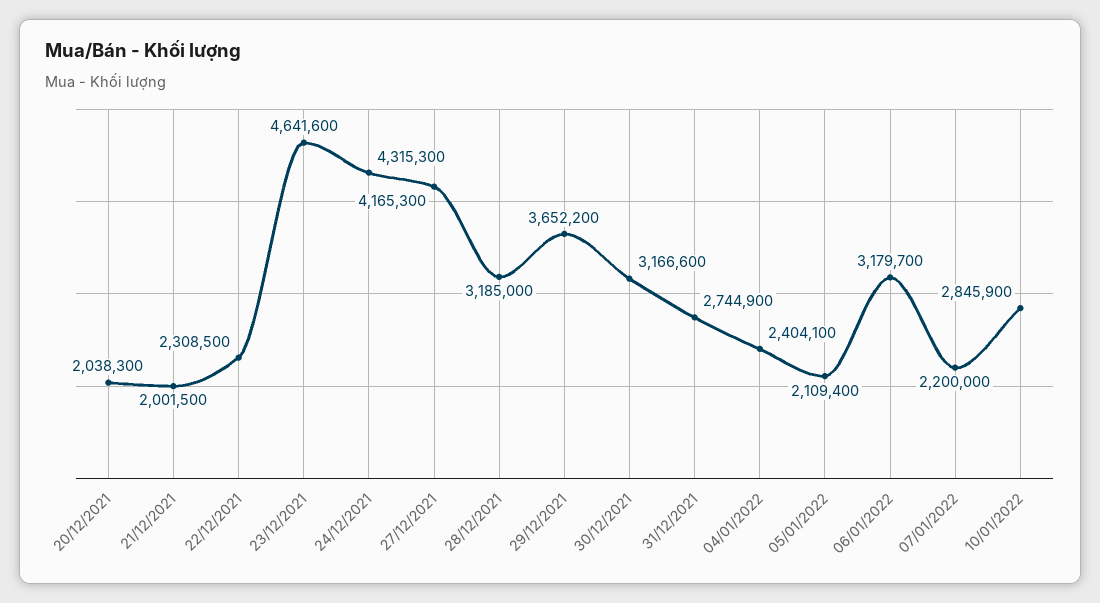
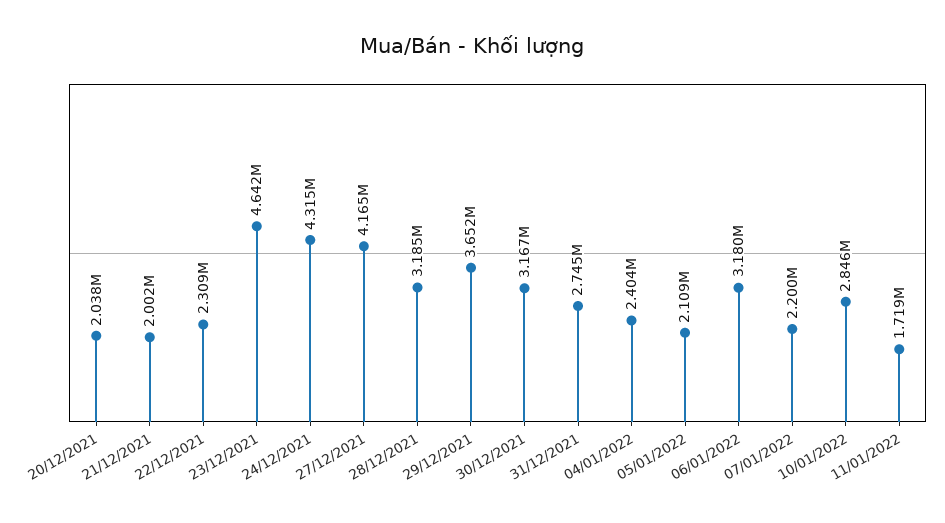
11/01/2022: none -> 1719000

